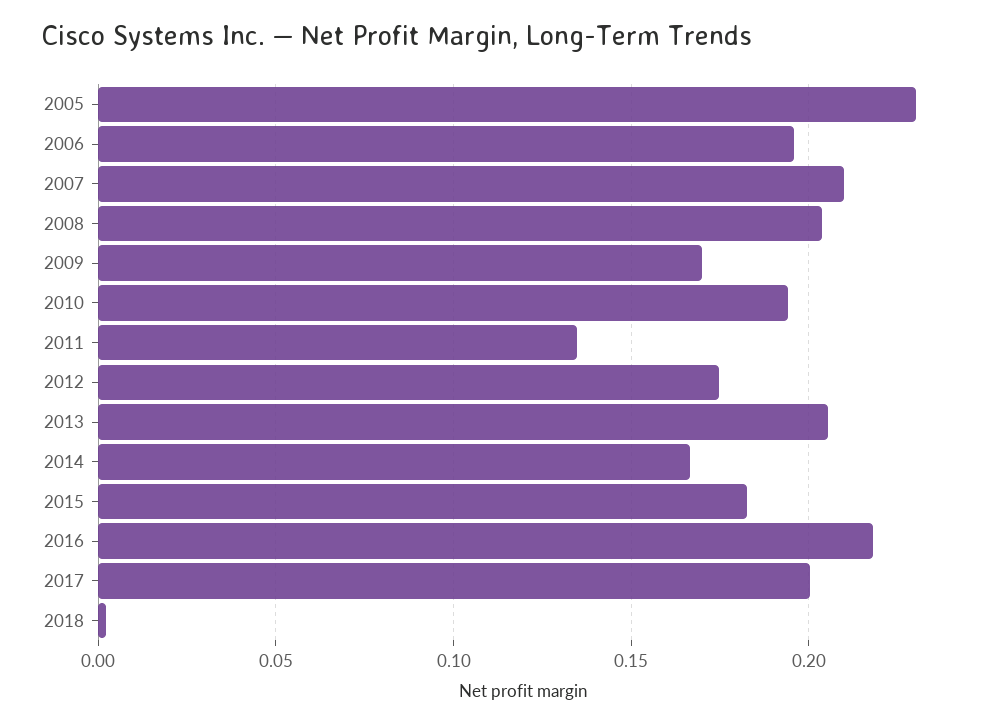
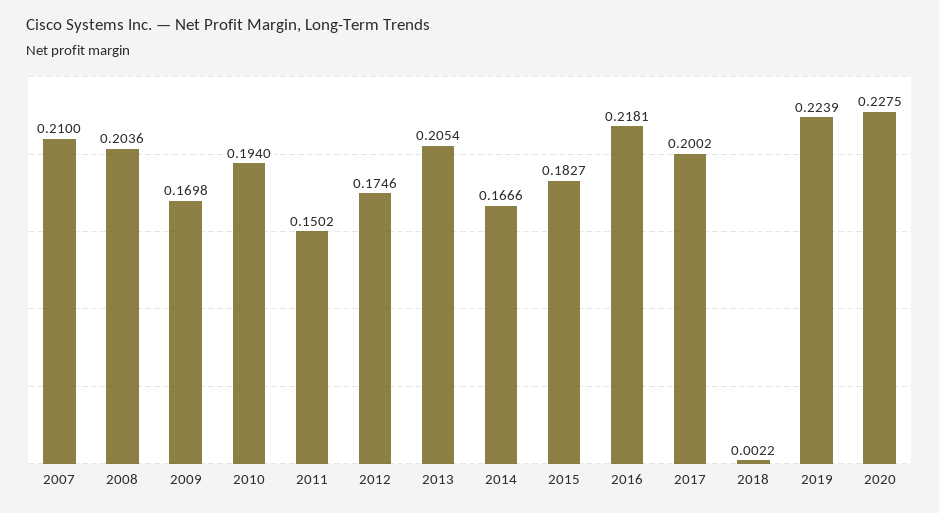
2005: 0.23 -> none
2006: 0.195 -> none
2011: 0.135 -> 0.1502
2019: none -> 0.2239
2020: none -> 0.2275

